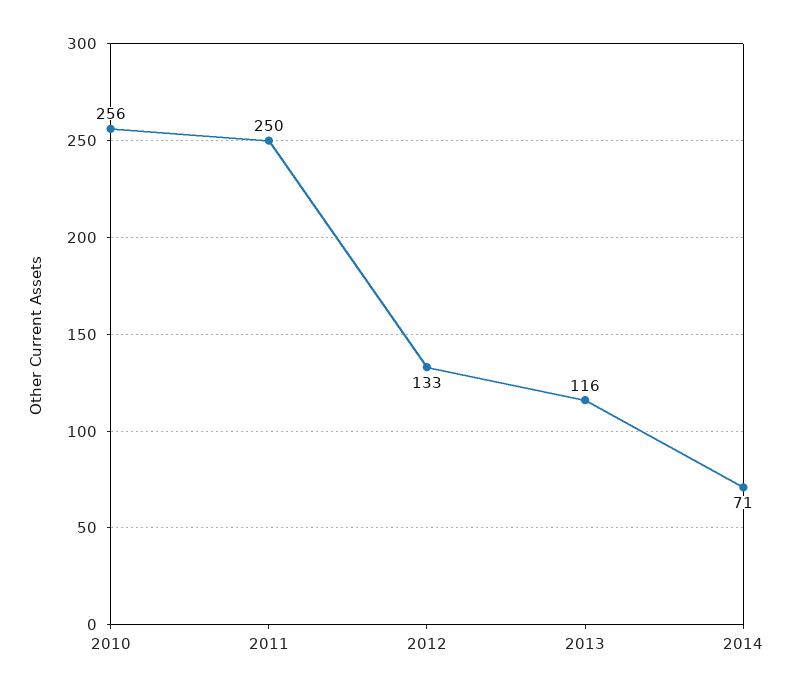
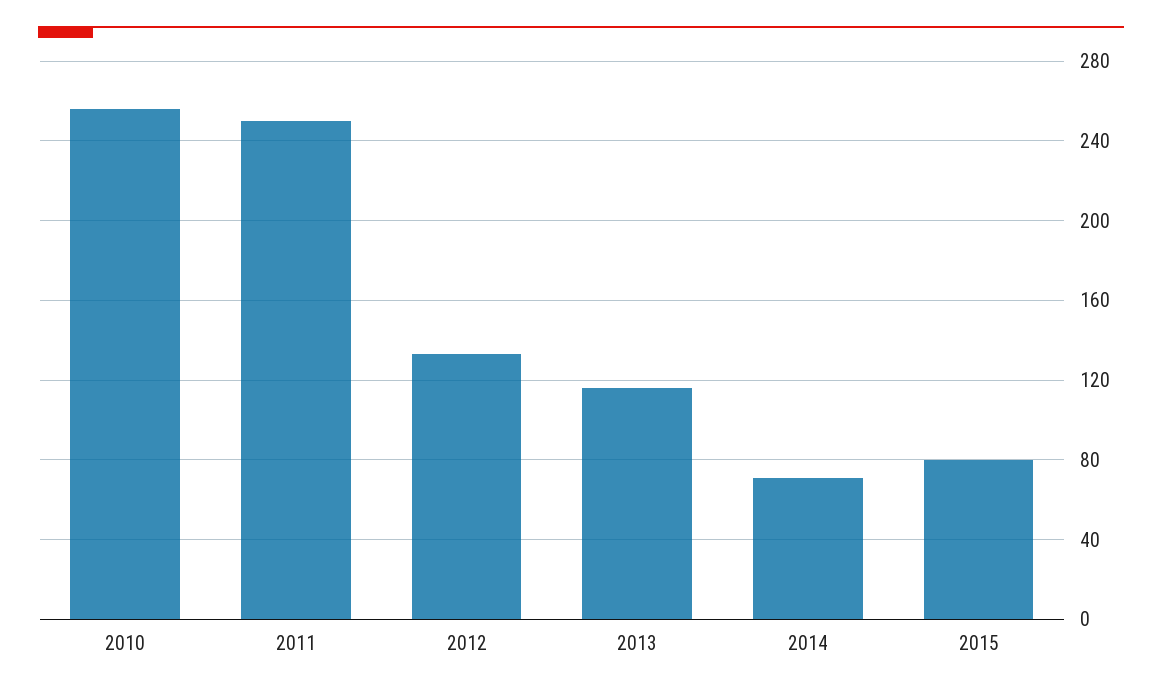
2015: none -> 80

